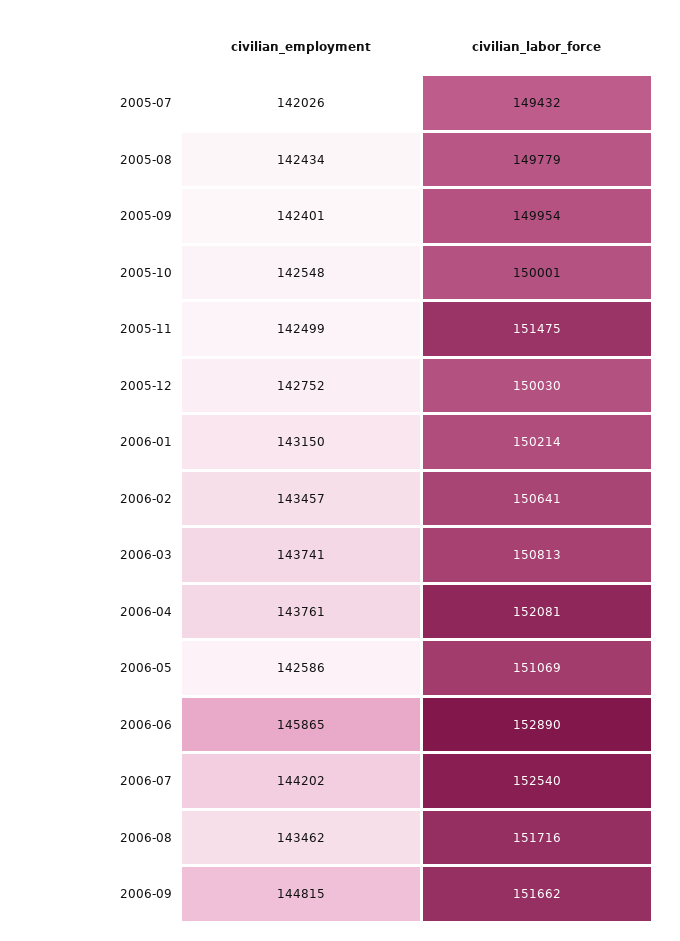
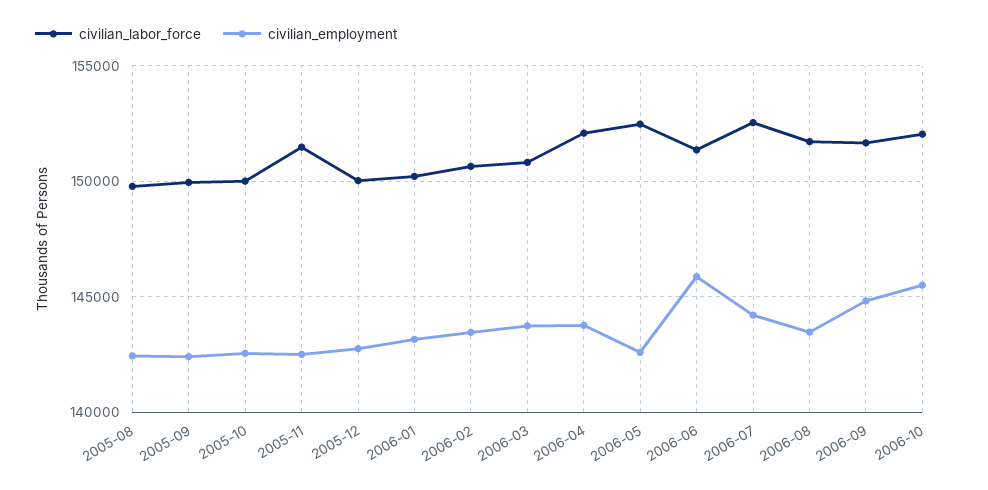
civilian_employment, 2005-07: 142026 -> none
civilian_labor_force, 2005-07: 149432 -> none
civilian_labor_force, 2006-05: 151069 -> 152500
civilian_labor_force, 2006-06: 152890 -> 151500
civilian_labor_force, 2006-10: none -> 152000
civilian_employment, 2006-10: none -> 145500

